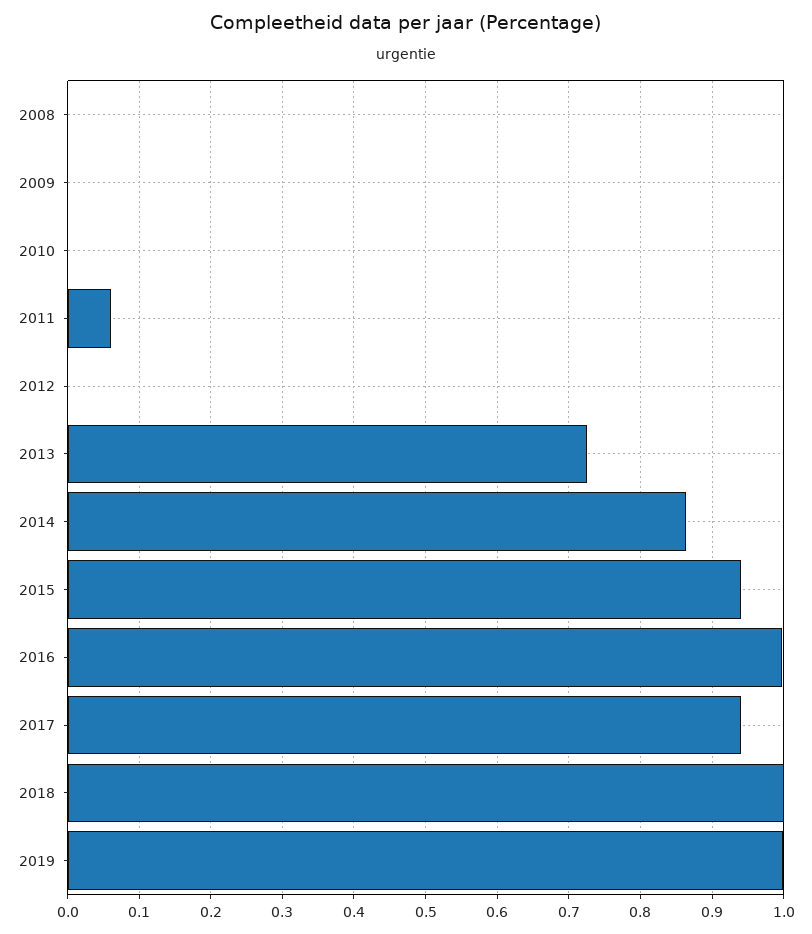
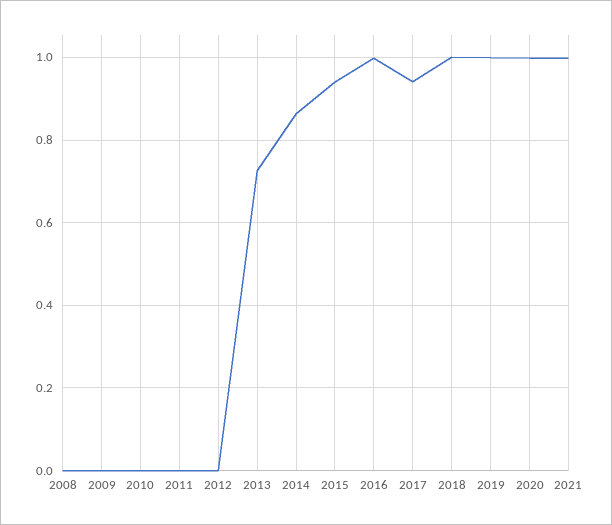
2011: 0.06 -> 0
2020: none -> 1
2021: none -> 1

